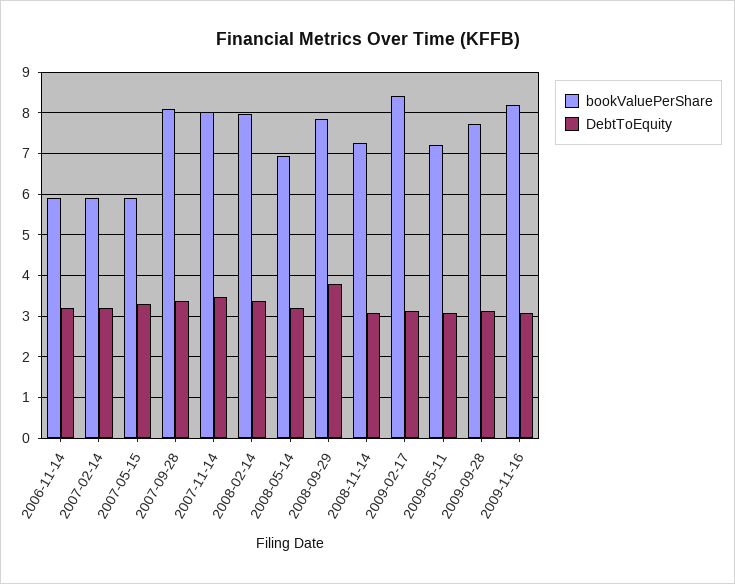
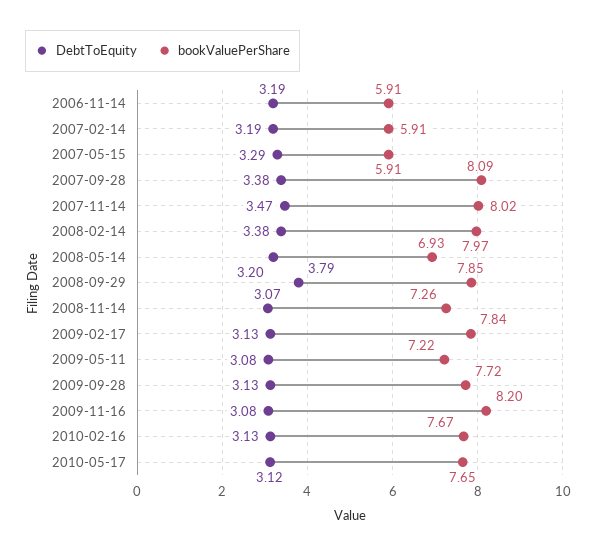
bookValuePerShare, 2009-02-17: 8.4 -> 7.84
DebtToEquity, 2010-02-16: none -> 3.13
bookValuePerShare, 2010-02-16: none -> 7.67
DebtToEquity, 2010-05-17: none -> 3.12
bookValuePerShare, 2010-05-17: none -> 7.65

